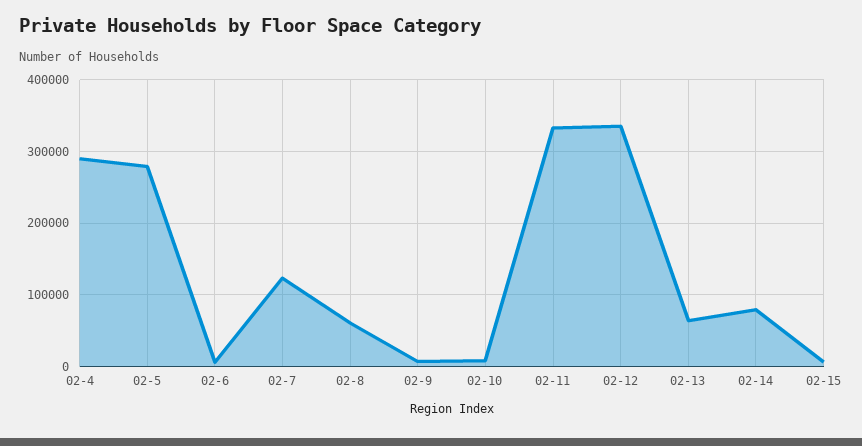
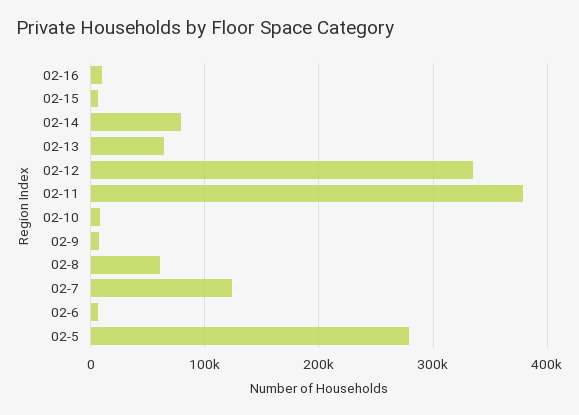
02-4: 290000 -> none
02-11: 330000 -> 380000
02-16: none -> 10000

